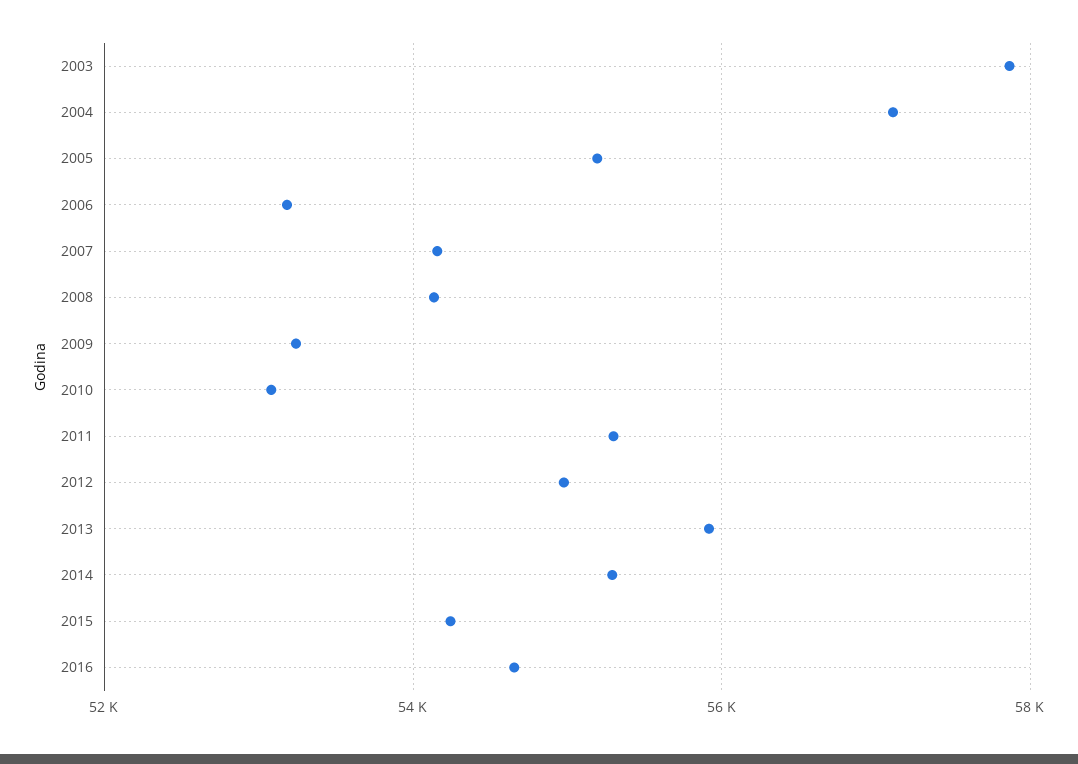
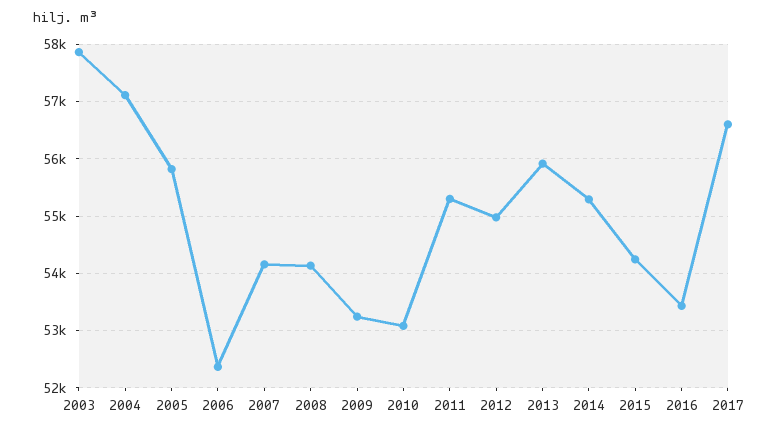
2005: 55200 -> 55800
2006: 53200 -> 52400
2016: 54600 -> 53400
2017: none -> 56600

